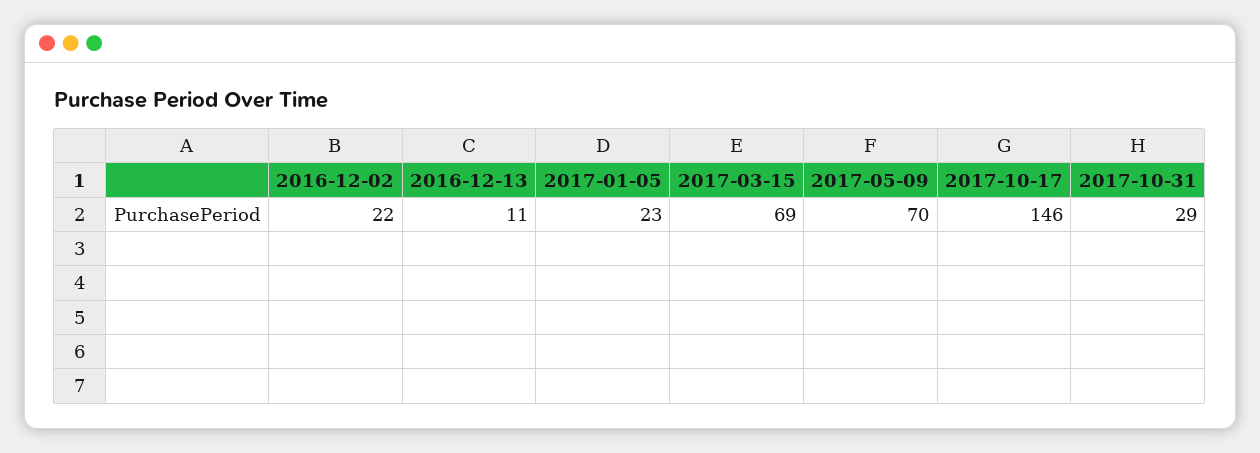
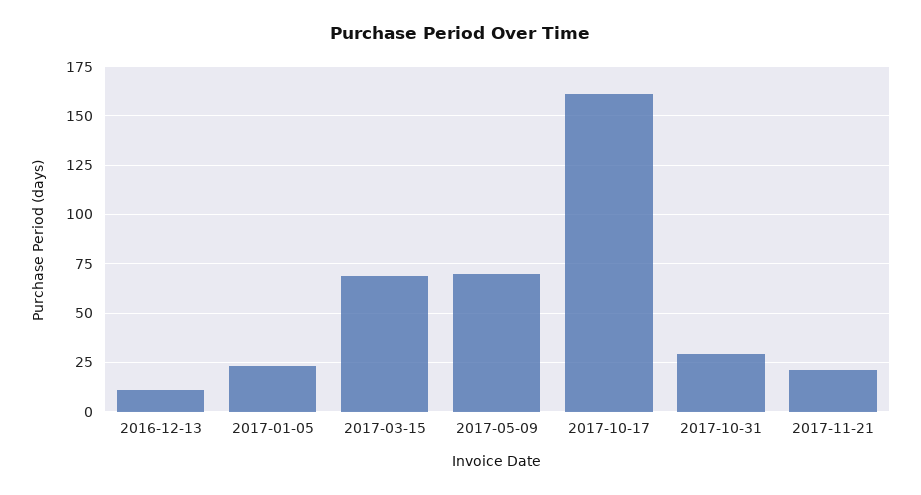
2016-12-02: 22 -> none
2017-10-17: 146 -> 160
2017-11-21: none -> 20

